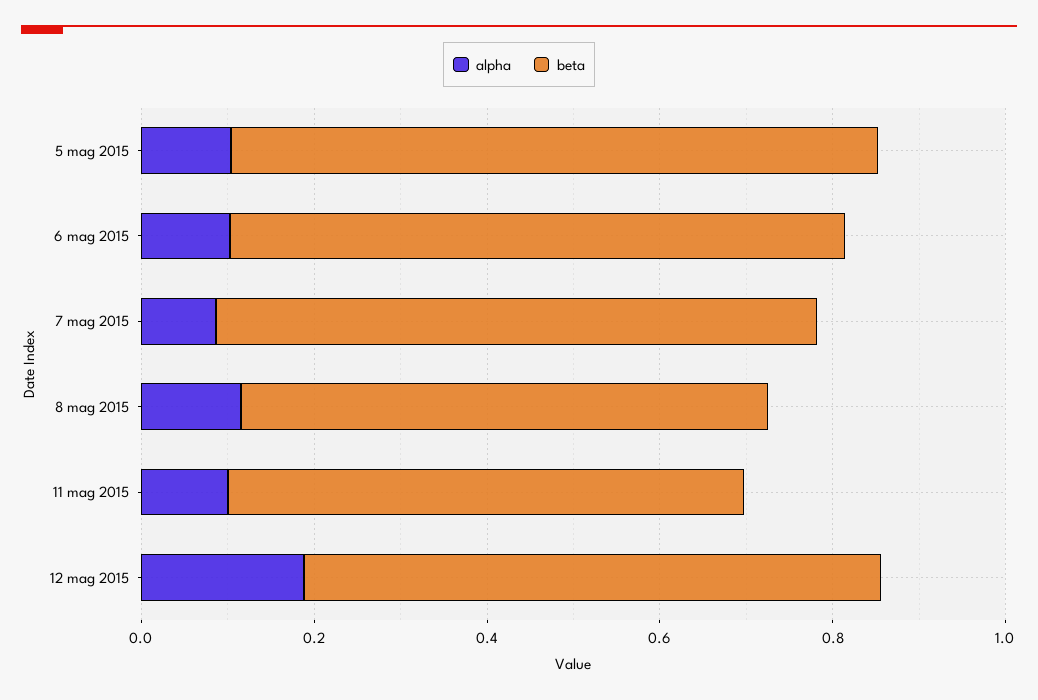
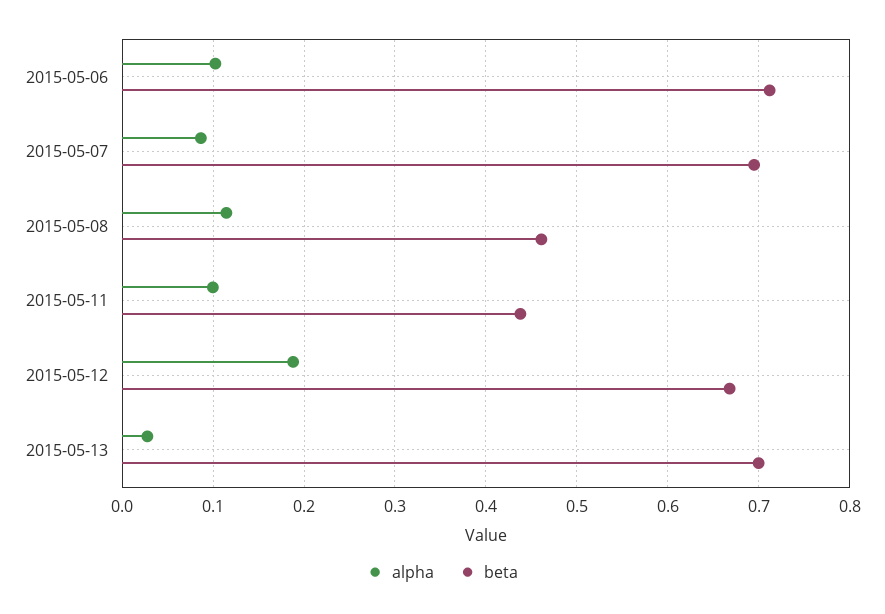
alpha, 5 mag 2015: 0.1 -> none
beta, 5 mag 2015: 0.75 -> none
beta, 8 mag 2015: 0.6 -> 0.46
beta, 11 mag 2015: 0.6 -> 0.44
alpha, 2015-05-13: none -> 0.03
beta, 2015-05-13: none -> 0.7

